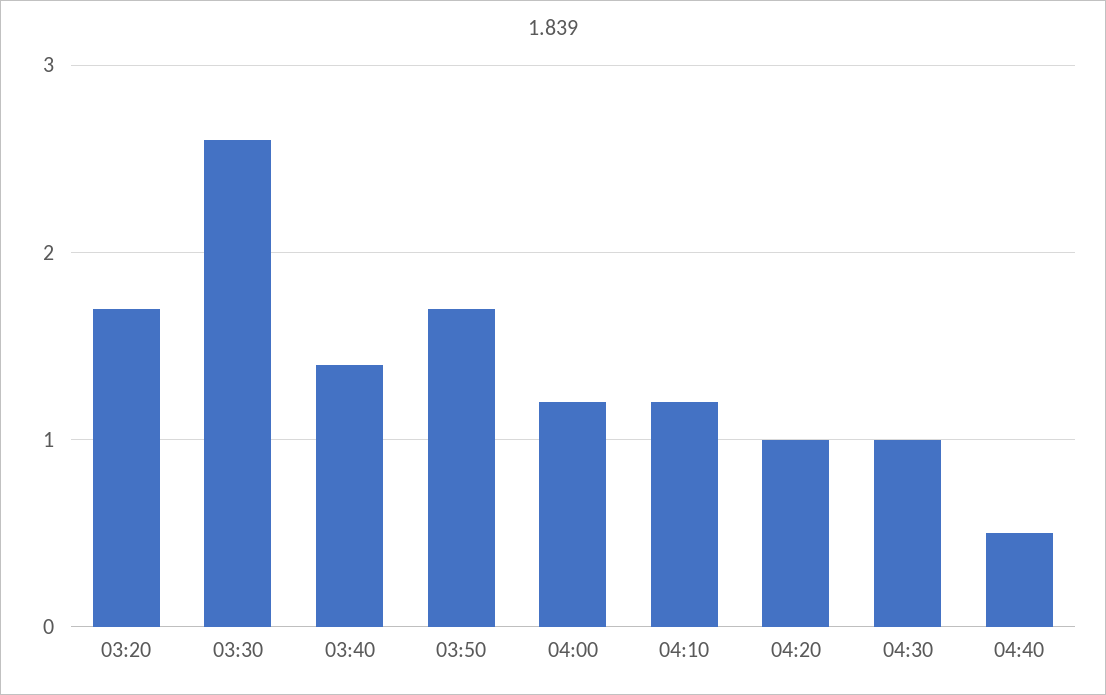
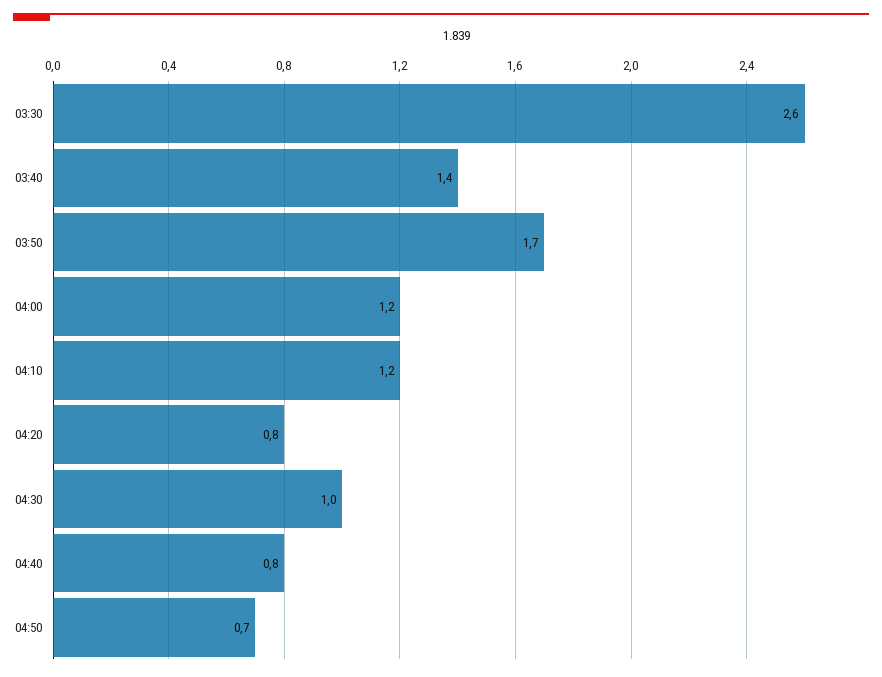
03:20: 1.7 -> none
04:20: 1 -> 0.8
04:40: 0.5 -> 0.8
04:50: none -> 0.7

